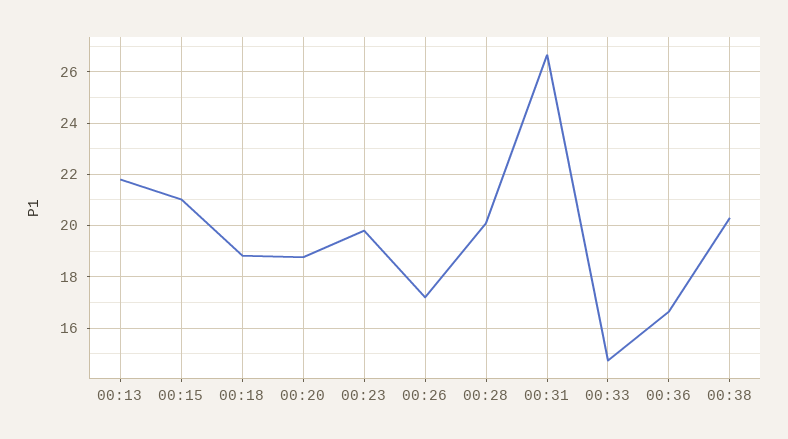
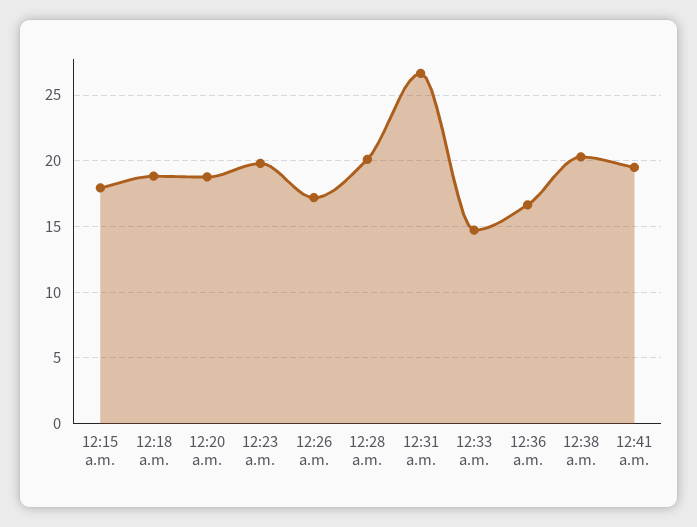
00:13: 21.75 -> none
00:15: 21 -> 18
12:41 a.m.: none -> 19.5

